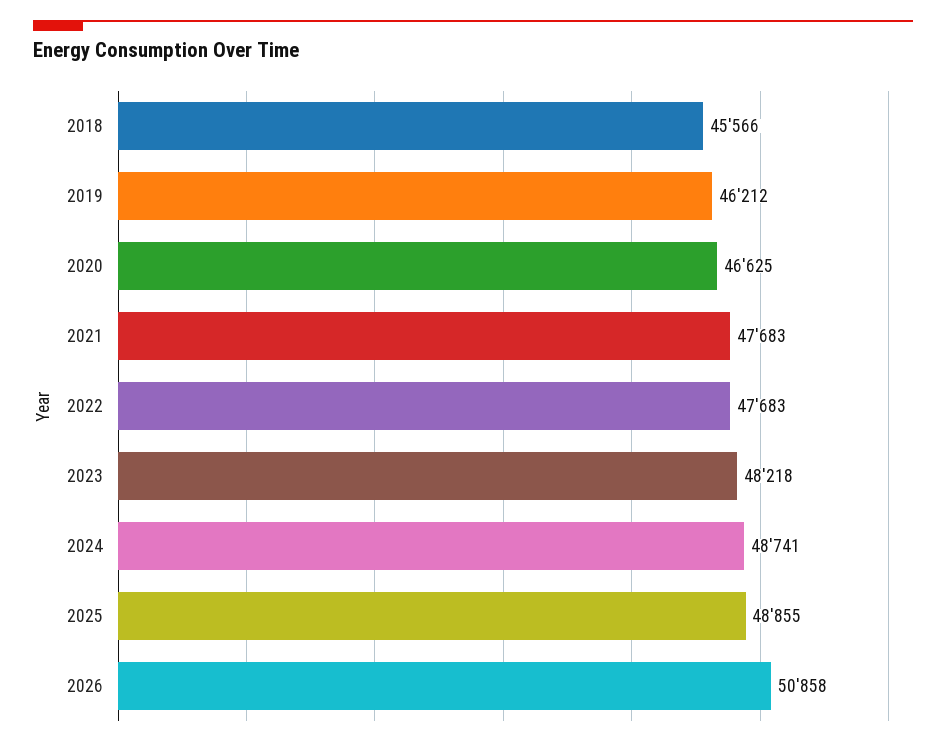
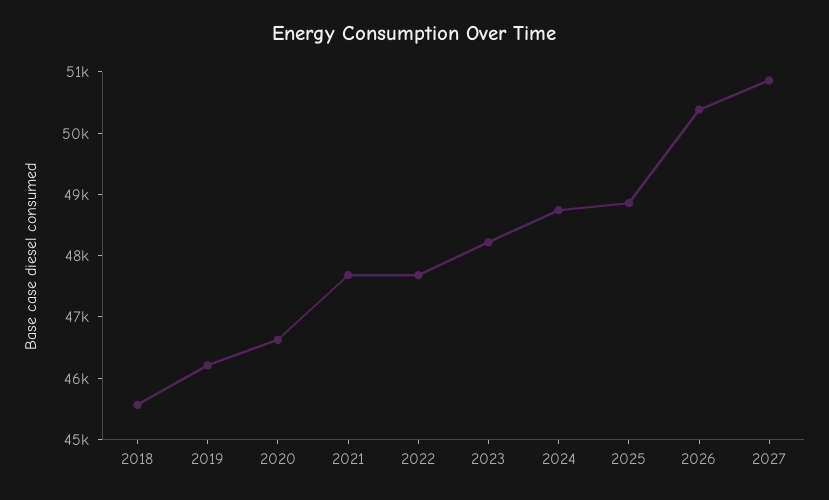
2026: 50858 -> 50400
2027: none -> 50800

